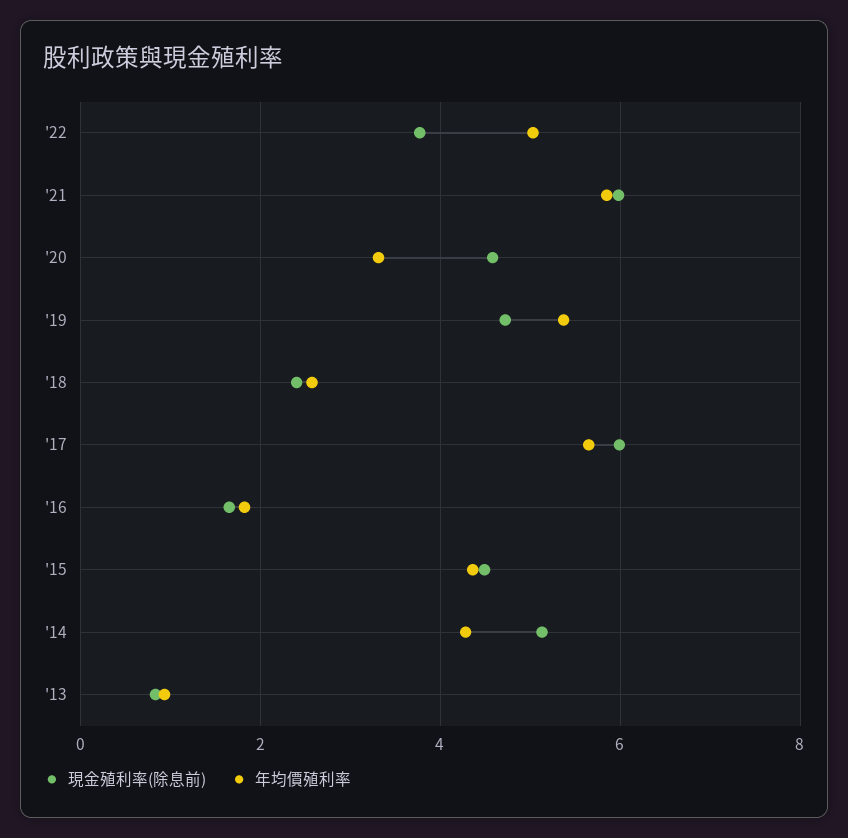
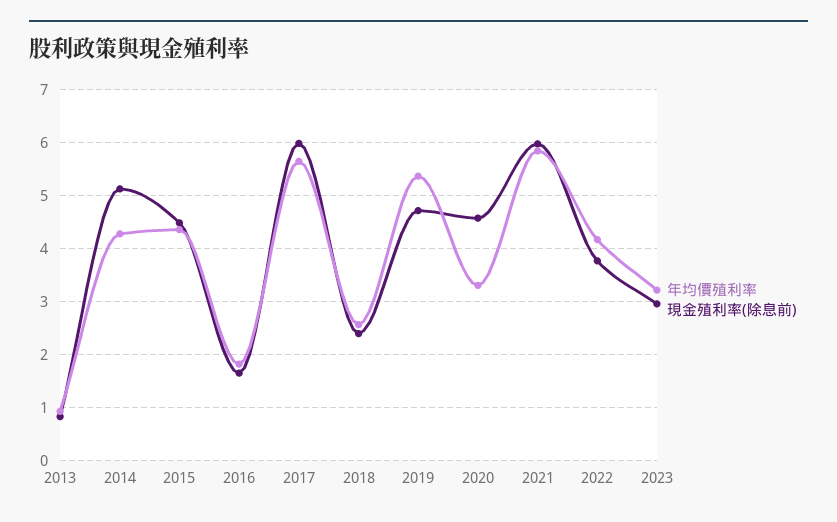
年均價殖利率, '22: 5 -> 4.2
年均價殖利率, 2023: none -> 3.2
現金殖利率(除息前), 2023: none -> 3

